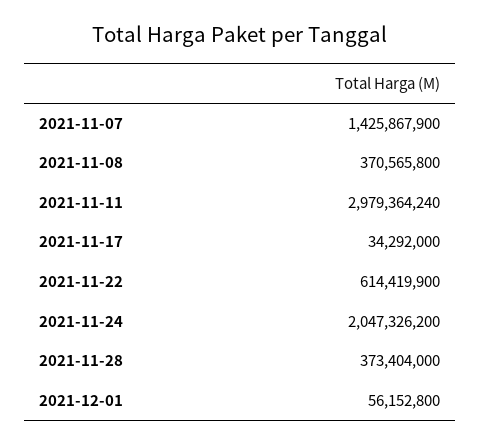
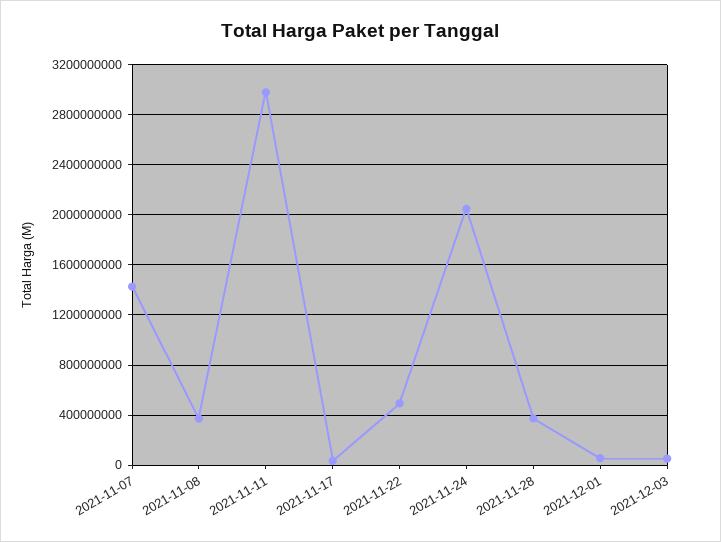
2021-11-22: 614419900 -> 500000000
2021-12-03: none -> 50000000

